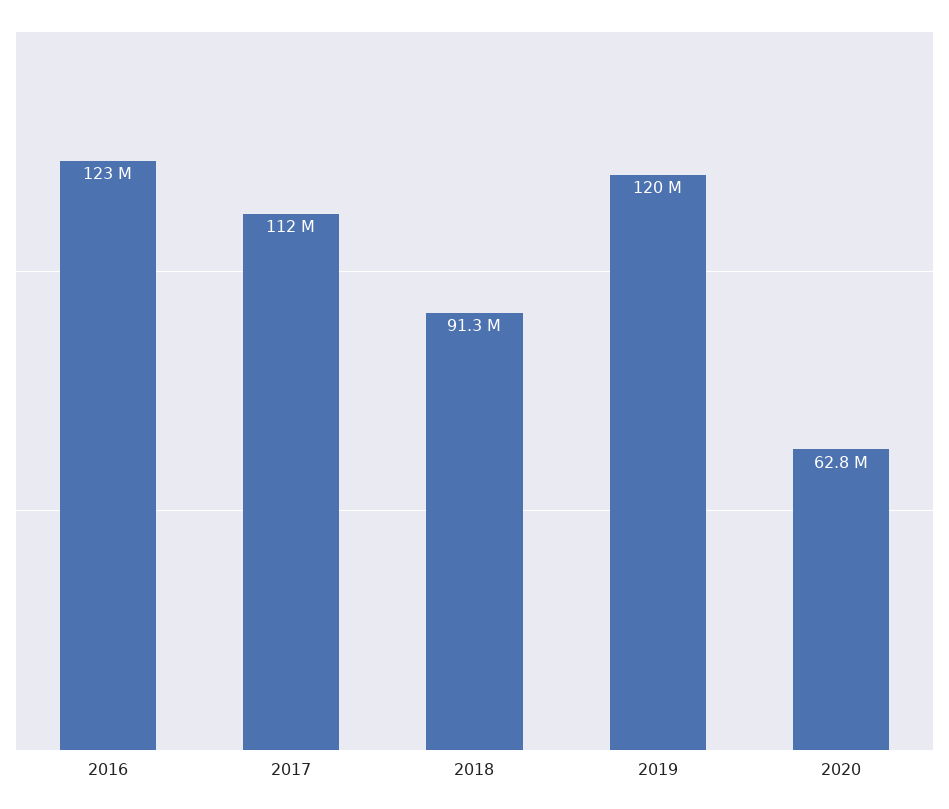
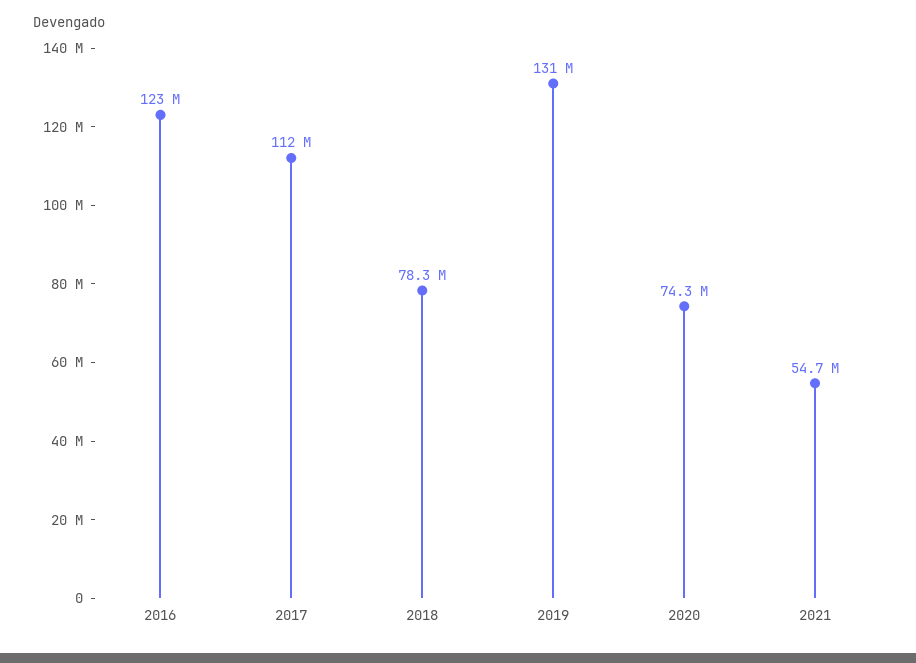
2018: 91300000 -> 78300000
2019: 120000000 -> 131000000
2020: 62800000 -> 74300000
2021: none -> 54700000

